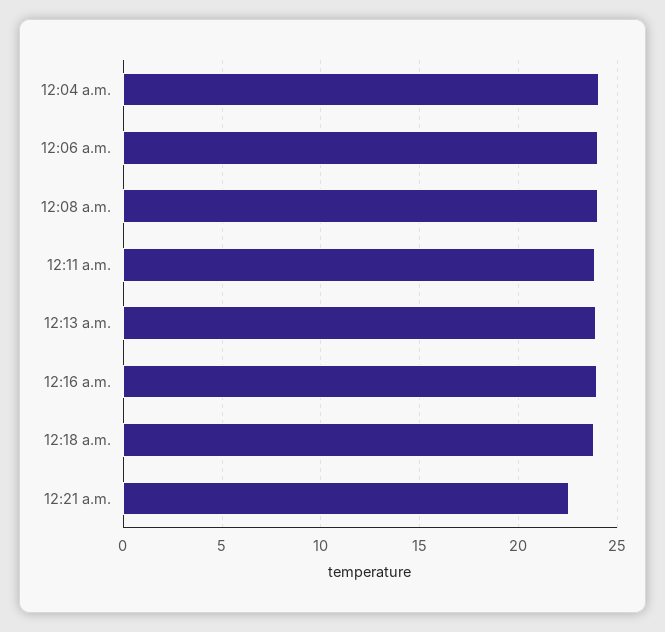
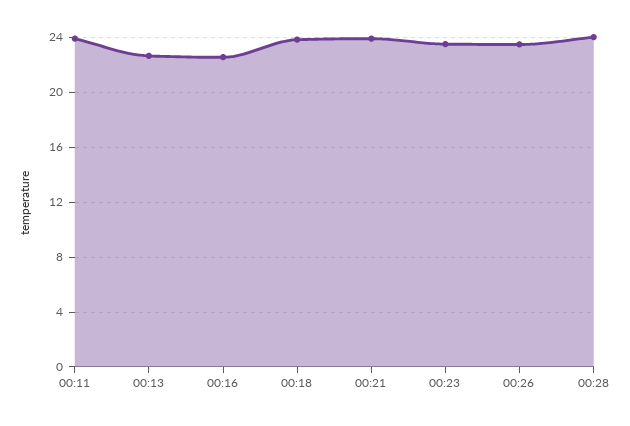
12:04 a.m.: 24 -> none
12:06 a.m.: 24 -> none
12:08 a.m.: 24 -> none
12:13 a.m.: 24 -> 22.5
12:16 a.m.: 24 -> 22.5
12:21 a.m.: 22.5 -> 24
00:23: none -> 23.5
00:26: none -> 23.5
00:28: none -> 24

